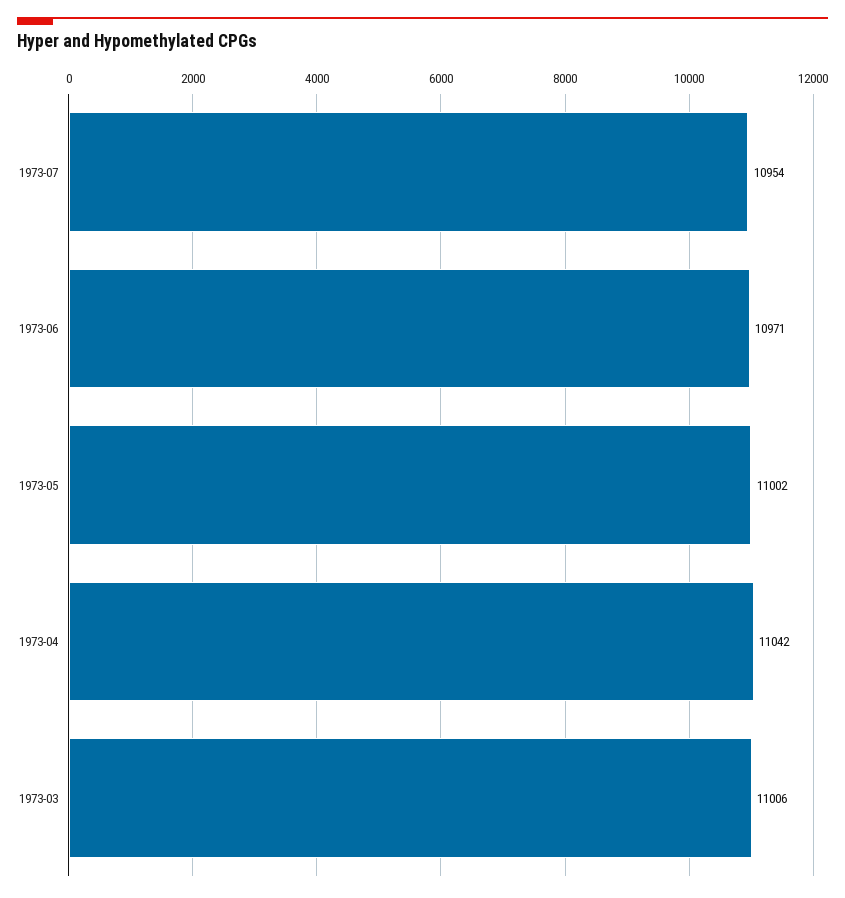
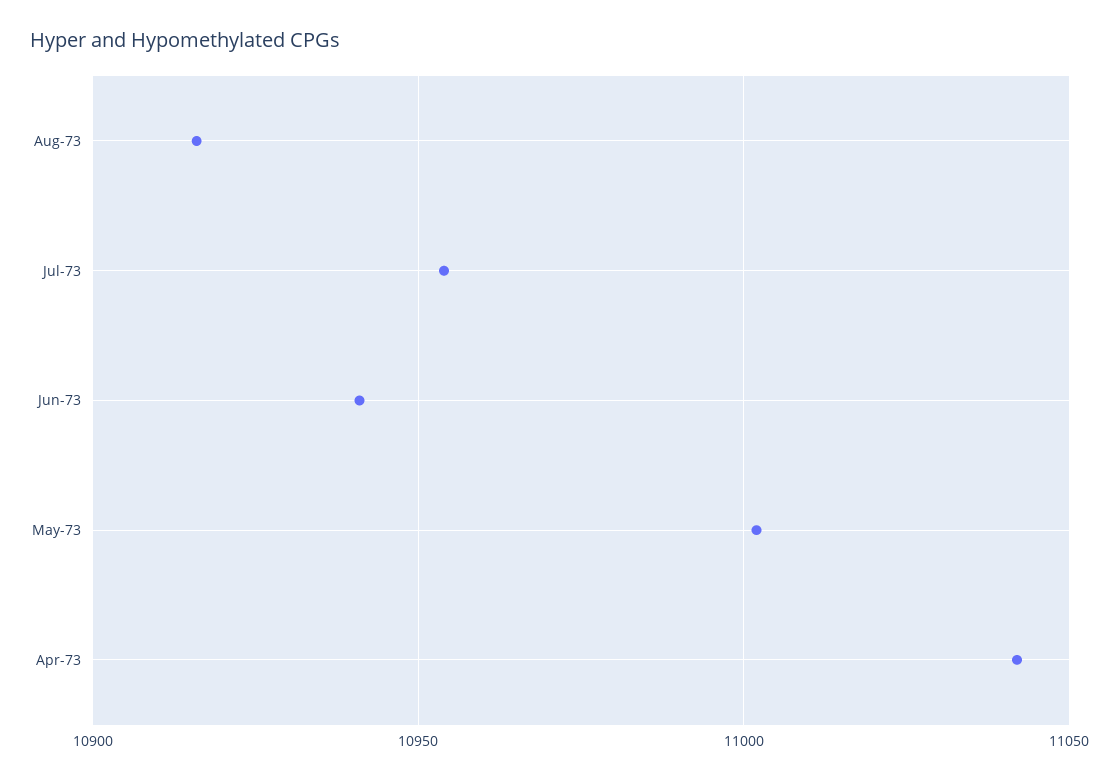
1973-06: 10971 -> 10940
1973-03: 11006 -> none
Aug-73: none -> 10915

